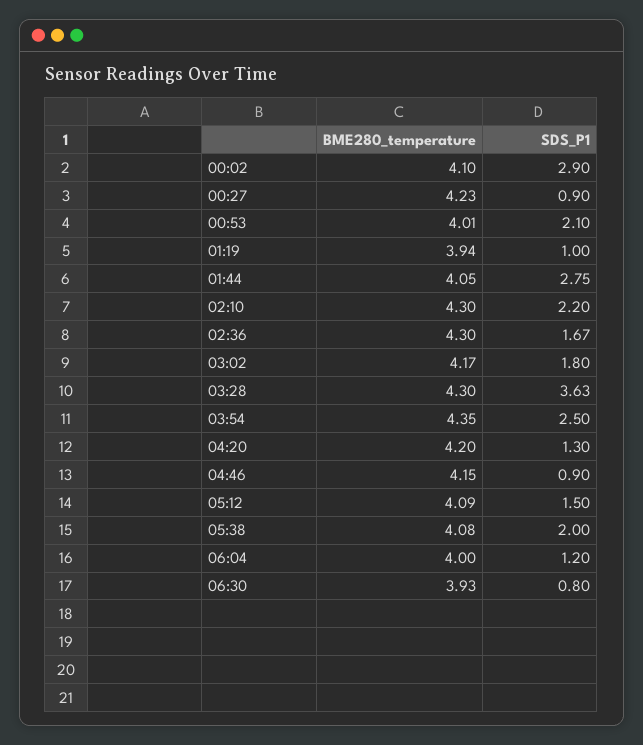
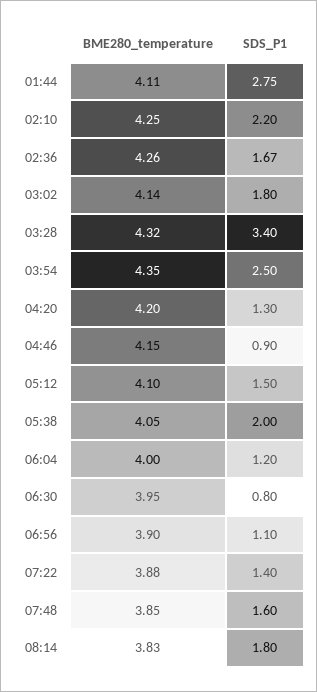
BME280_temperature, 00:02: 4.1 -> none
SDS_P1, 00:02: 2.9 -> none
BME280_temperature, 00:27: 4.23 -> none
SDS_P1, 00:27: 0.9 -> none
BME280_temperature, 00:53: 4.01 -> none
SDS_P1, 00:53: 2.1 -> none
BME280_temperature, 01:19: 3.94 -> none
SDS_P1, 01:19: 1 -> none
BME280_temperature, 01:44: 4.05 -> 4.11
BME280_temperature, 02:10: 4.3 -> 4.25
BME280_temperature, 02:36: 4.3 -> 4.26
BME280_temperature, 03:02: 4.17 -> 4.14
BME280_temperature, 03:28: 4.3 -> 4.32
SDS_P1, 03:28: 3.63 -> 3.4
BME280_temperature, 05:12: 4.09 -> 4.1
BME280_temperature, 05:38: 4.08 -> 4.05
BME280_temperature, 06:30: 3.93 -> 3.95
BME280_temperature, 06:56: none -> 3.9
SDS_P1, 06:56: none -> 1.1
BME280_temperature, 07:22: none -> 3.88
SDS_P1, 07:22: none -> 1.4
BME280_temperature, 07:48: none -> 3.85
SDS_P1, 07:48: none -> 1.6
BME280_temperature, 08:14: none -> 3.83
SDS_P1, 08:14: none -> 1.8

